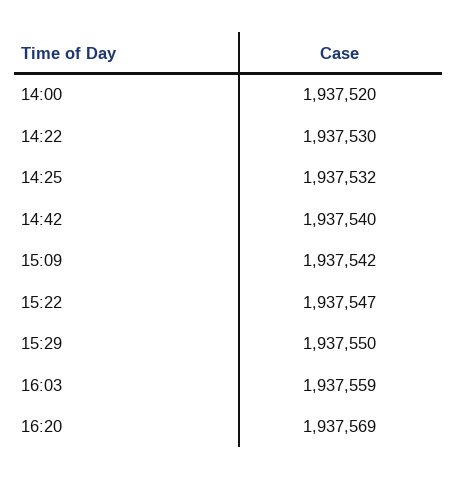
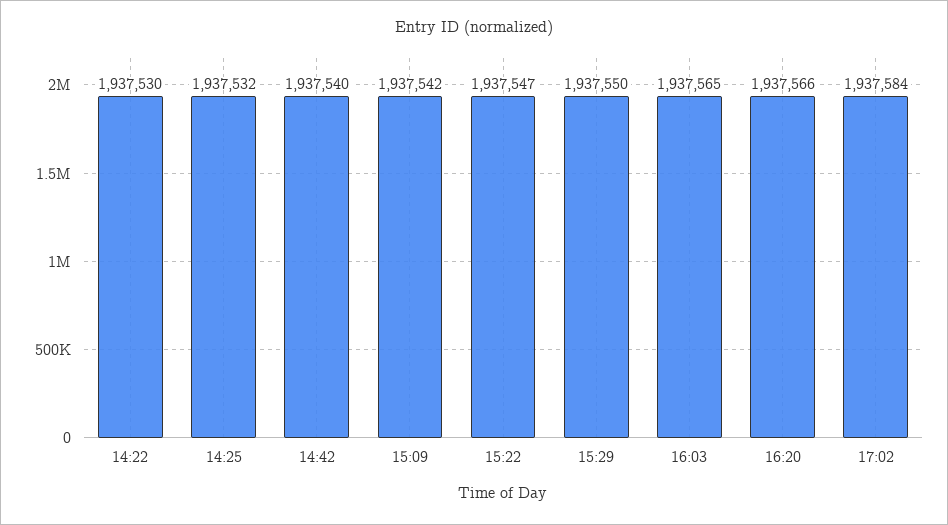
14:00: 1937520 -> none
16:03: 1937559 -> 1937565
16:20: 1937569 -> 1937566
17:02: none -> 1937584

